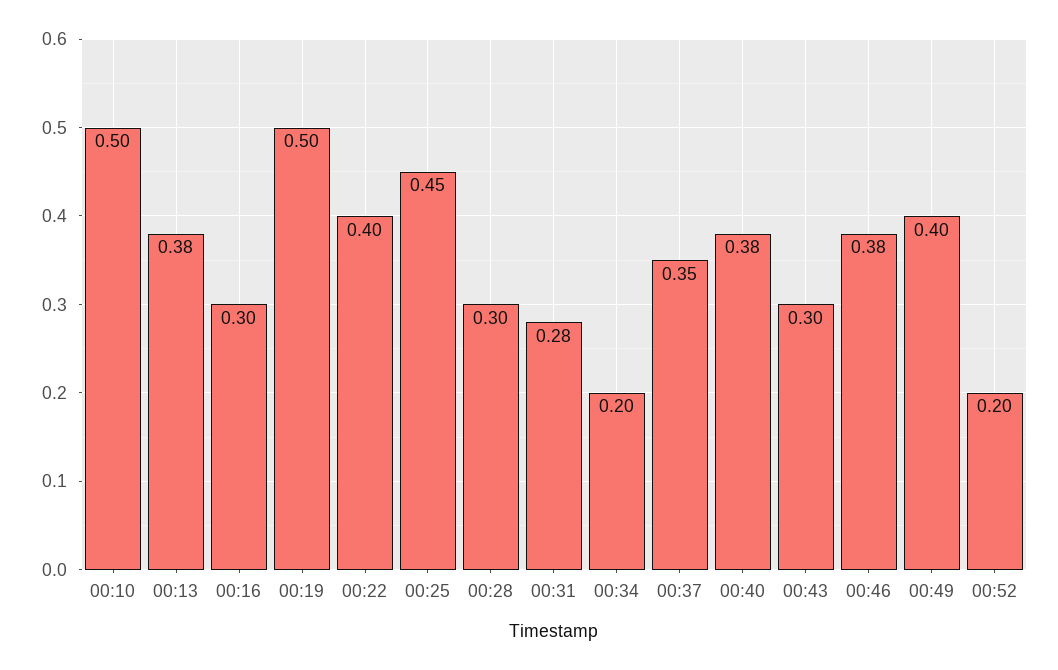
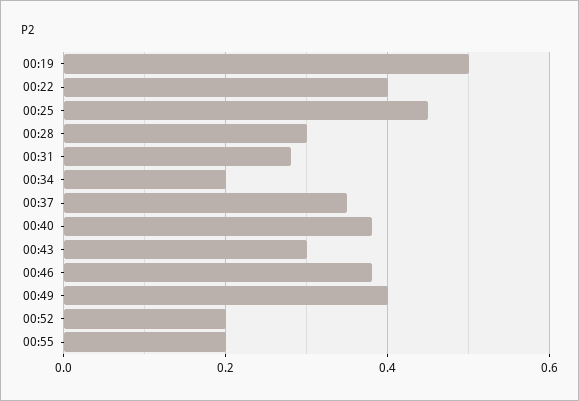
00:10: 0.5 -> none
00:13: 0.38 -> none
00:16: 0.3 -> none
00:55: none -> 0.2

